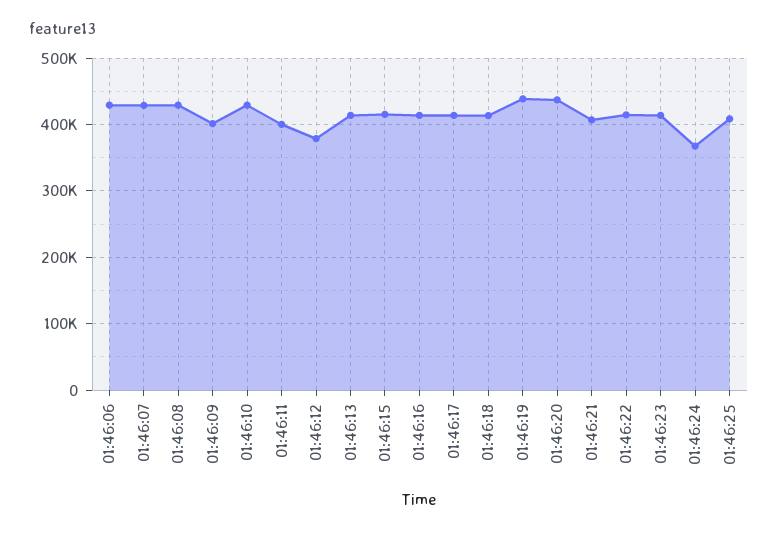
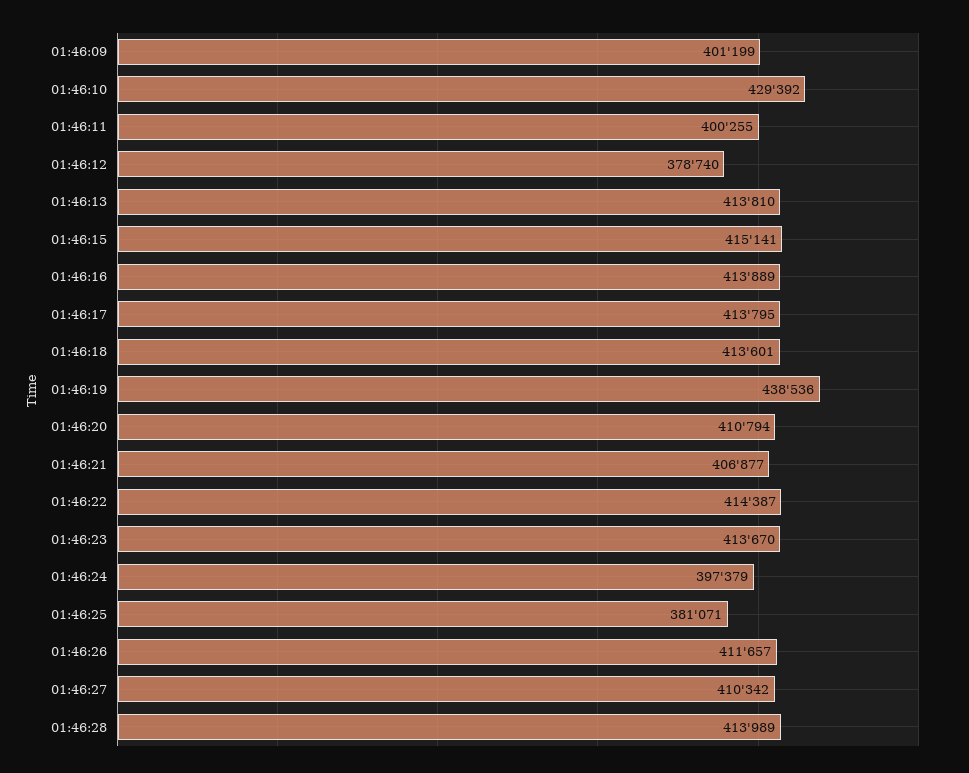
01:46:06: 430000 -> none
01:46:07: 430000 -> none
01:46:08: 430000 -> none
01:46:20: 440000 -> 410794
01:46:24: 370000 -> 397379
01:46:25: 410000 -> 381071
01:46:26: none -> 411657
01:46:27: none -> 410342
01:46:28: none -> 413989

